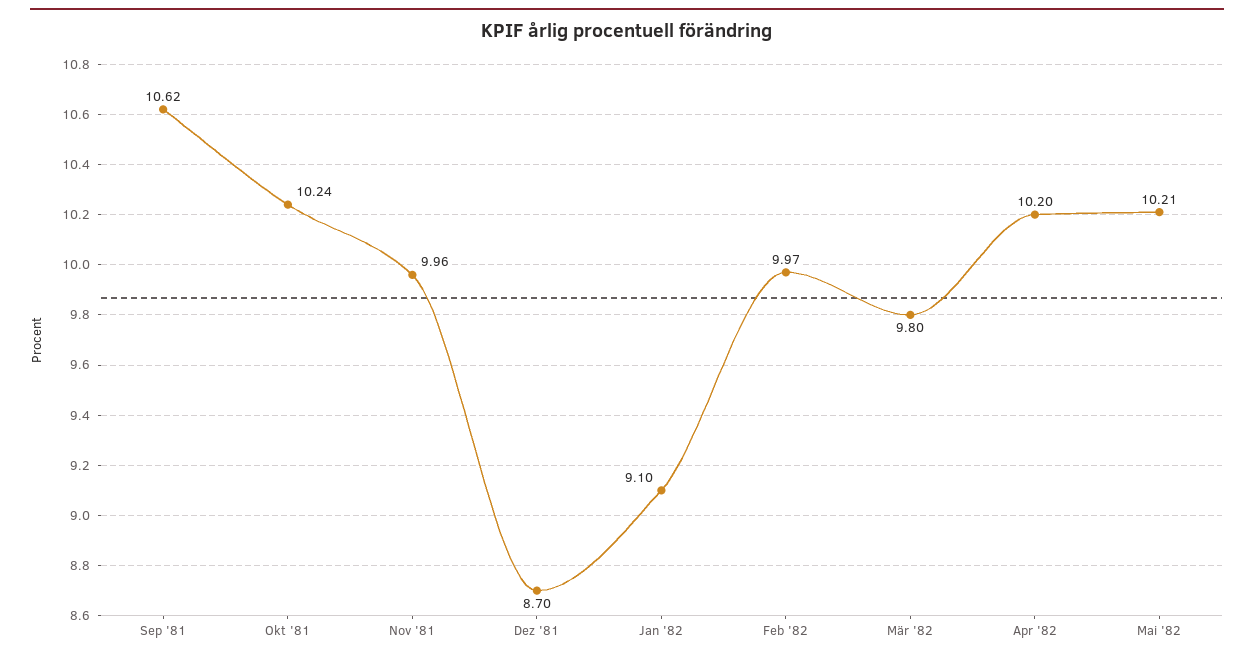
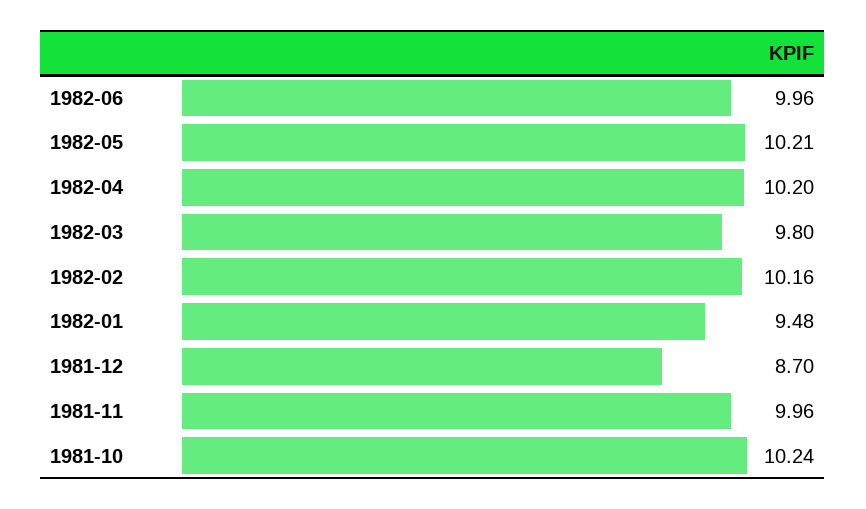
Sep '81: 10.62 -> none
Jan '82: 9.1 -> 9.48
Feb '82: 9.97 -> 10.16
1982-06: none -> 9.96

